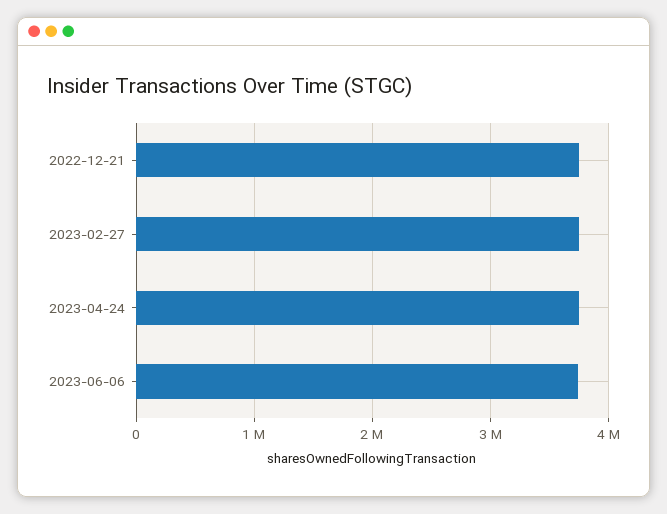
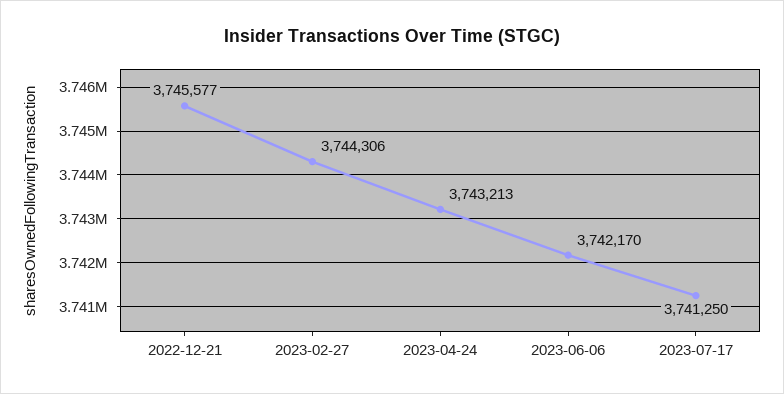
2023-07-17: none -> 3741250

